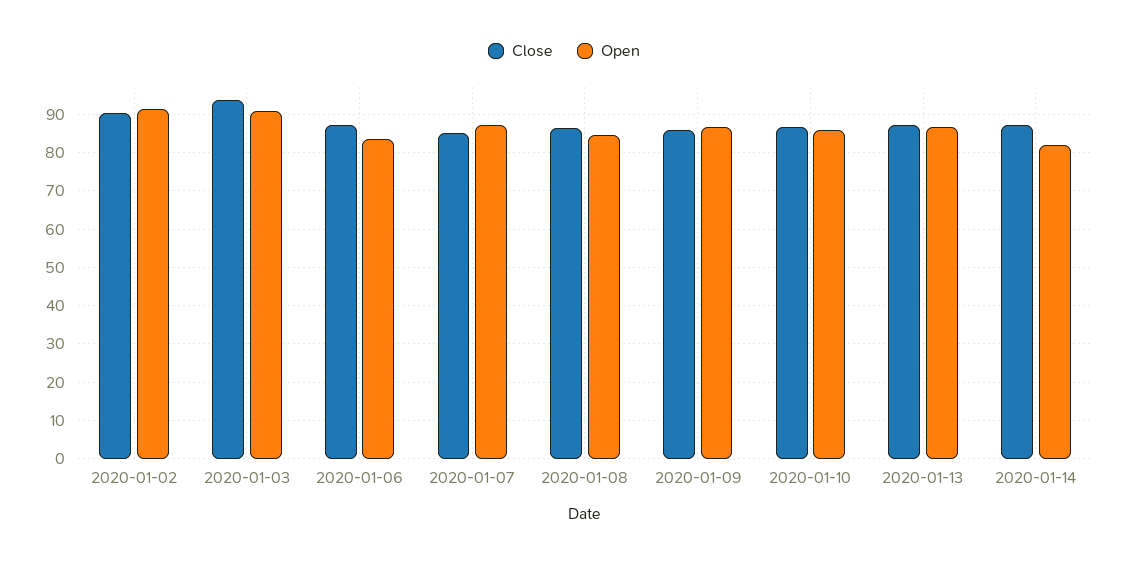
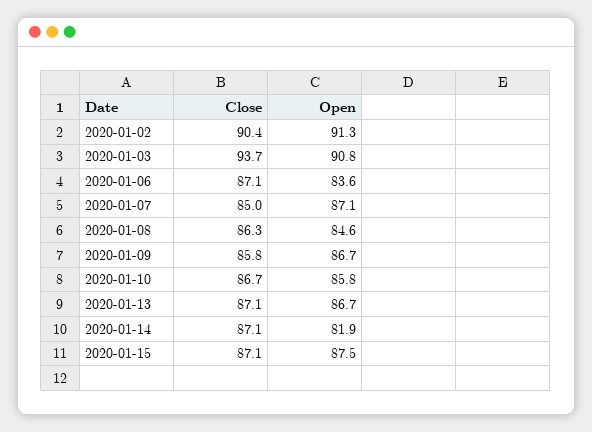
Close, 2020-01-15: none -> 87.1
Open, 2020-01-15: none -> 87.5

